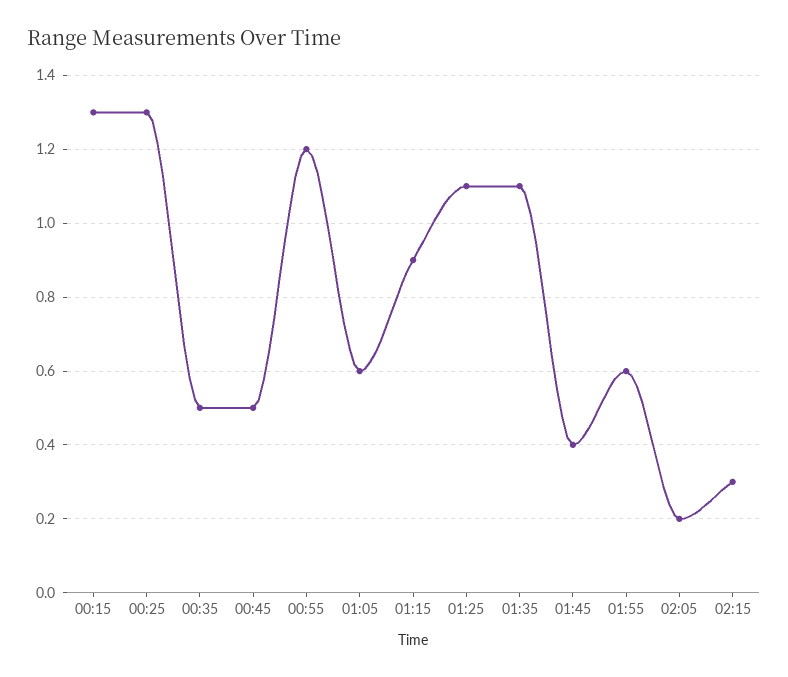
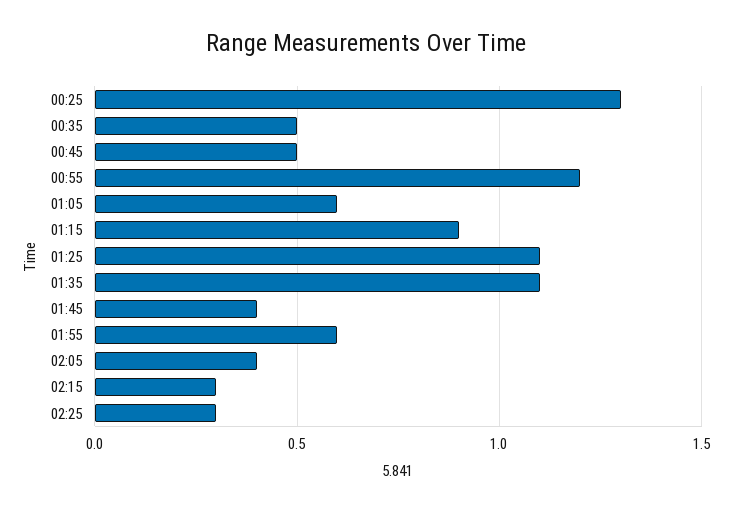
00:15: 1.3 -> none
02:05: 0.2 -> 0.4
02:25: none -> 0.3

